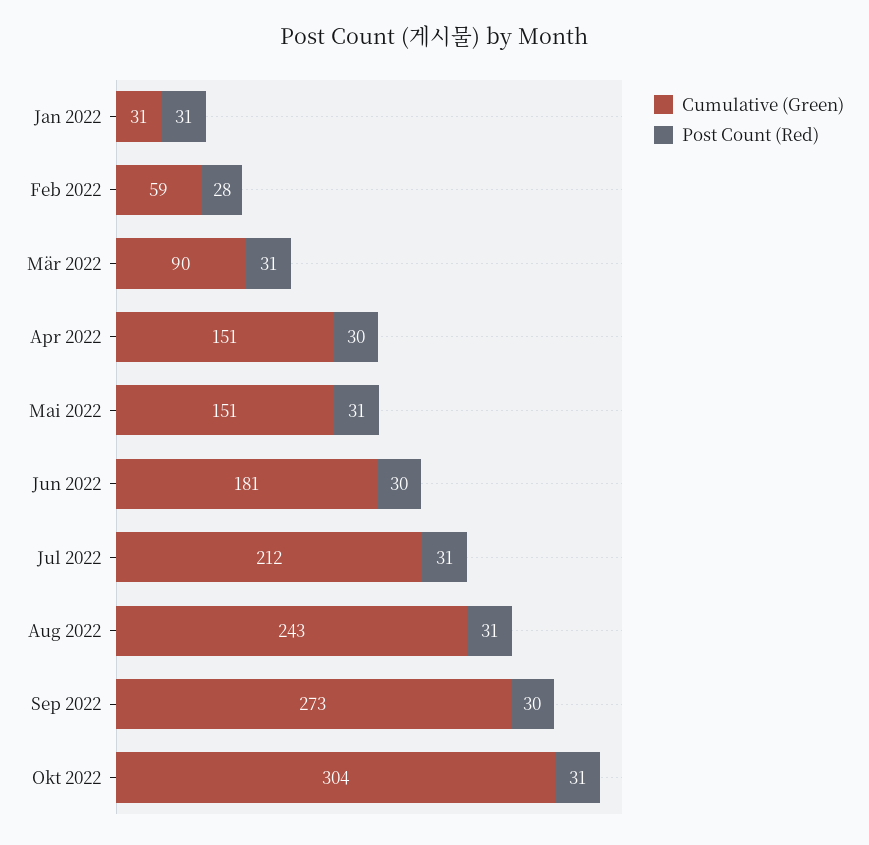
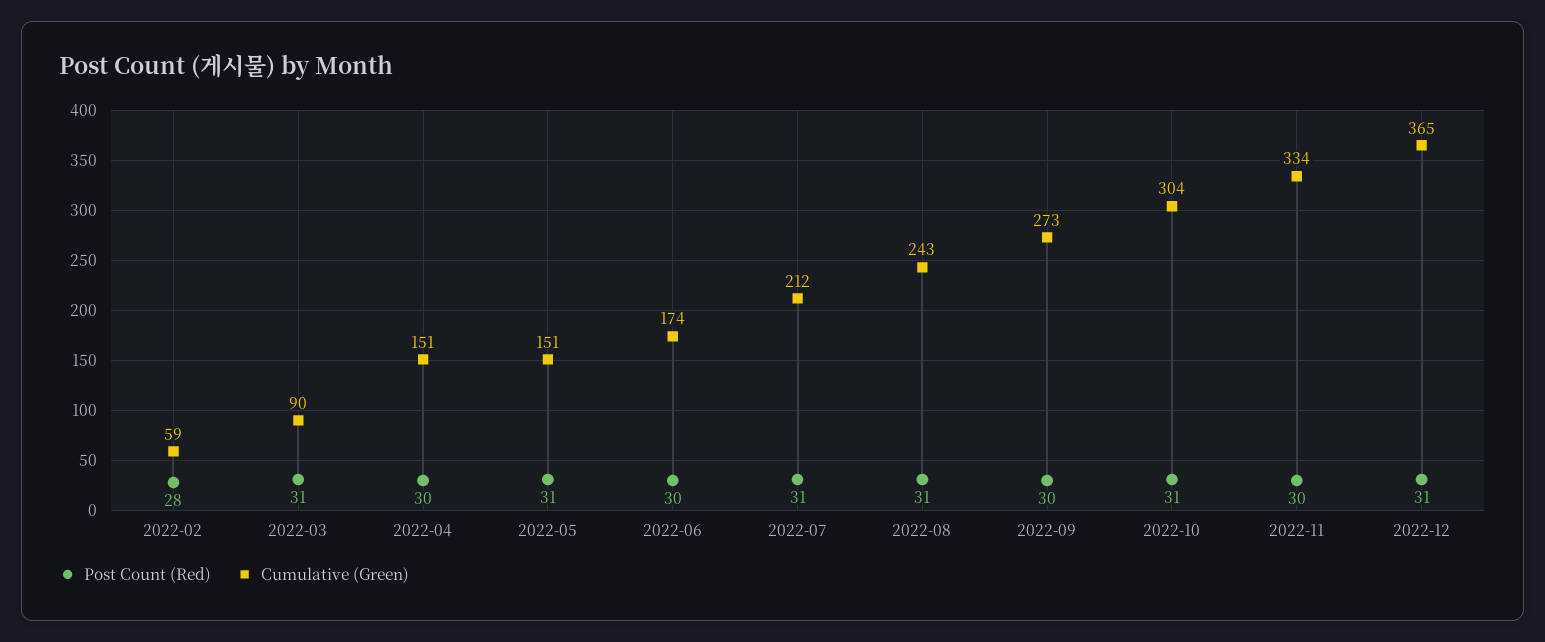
Cumulative (Green), Jan 2022: 31 -> none
Post Count (Red), Jan 2022: 31 -> none
Cumulative (Green), Jun 2022: 181 -> 174
Post Count (Red), 2022-11: none -> 30
Cumulative (Green), 2022-11: none -> 334
Post Count (Red), 2022-12: none -> 31
Cumulative (Green), 2022-12: none -> 365

